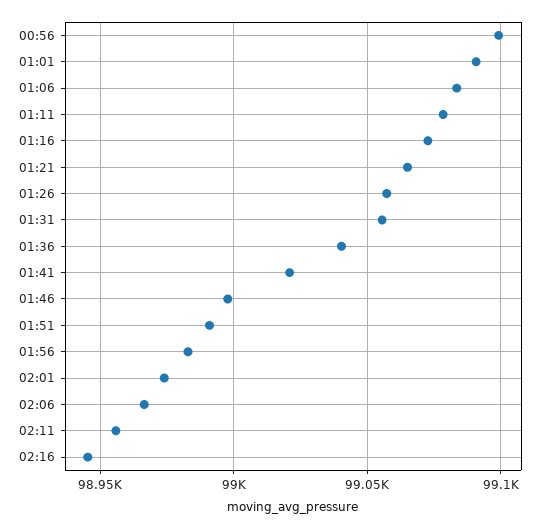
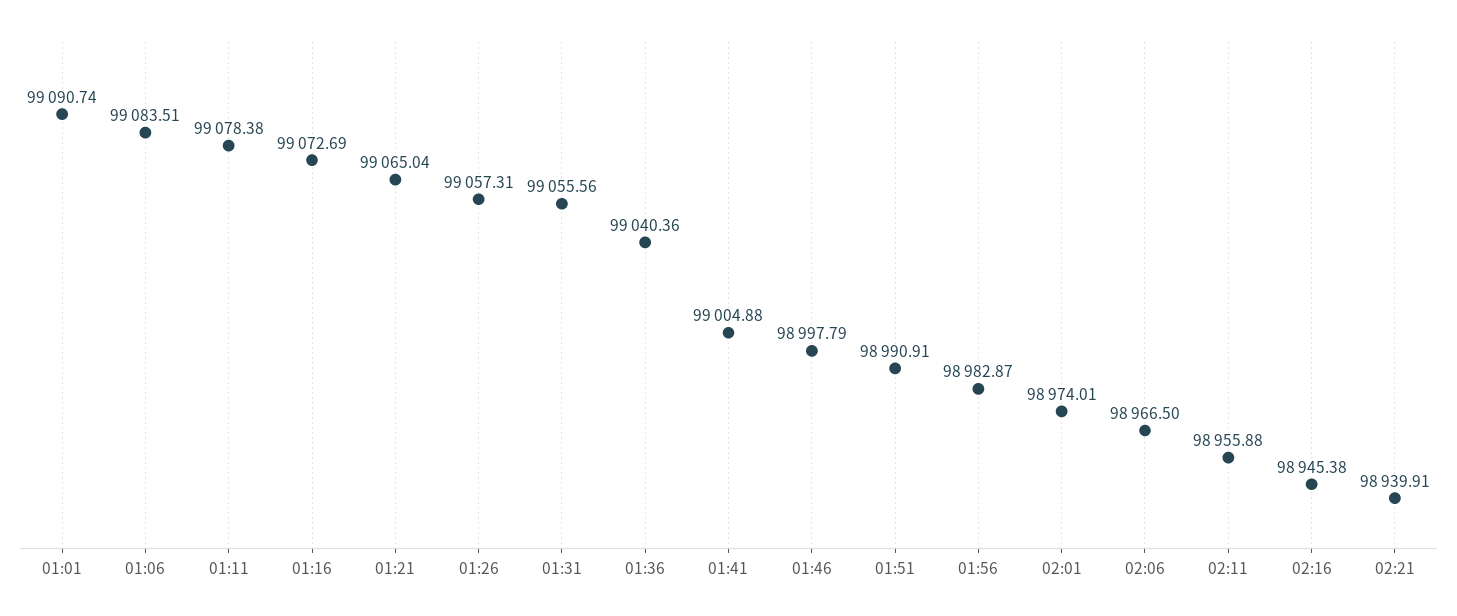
00:56: 99100 -> none
01:41: 99020 -> 99004.88
02:21: none -> 98939.91

